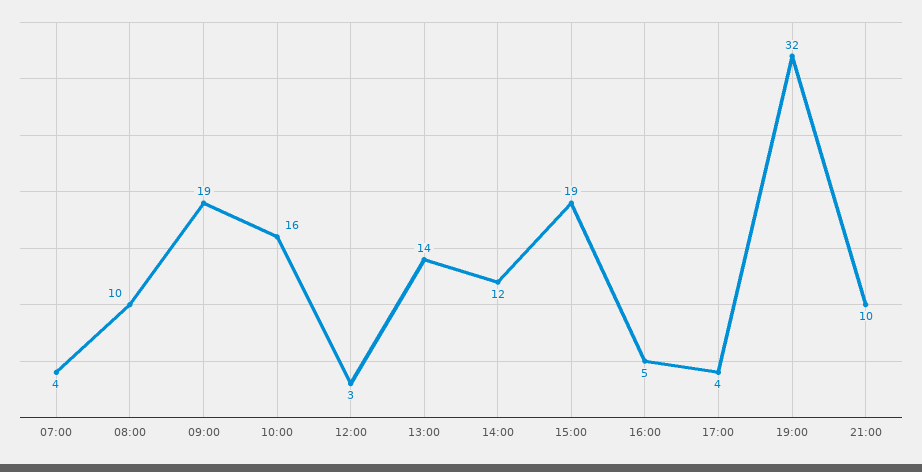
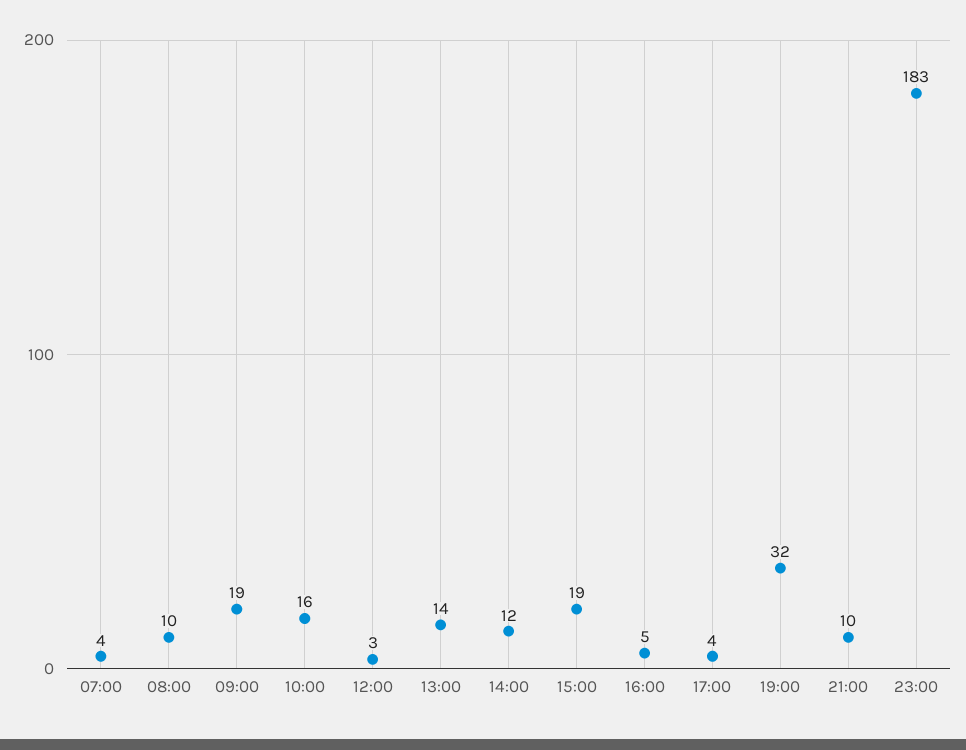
23:00: none -> 183

